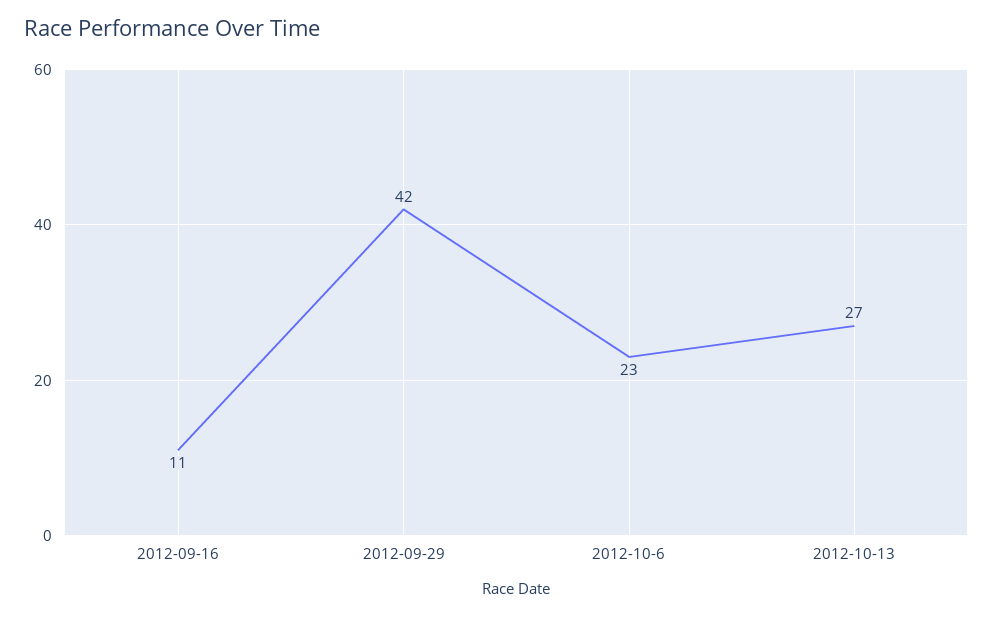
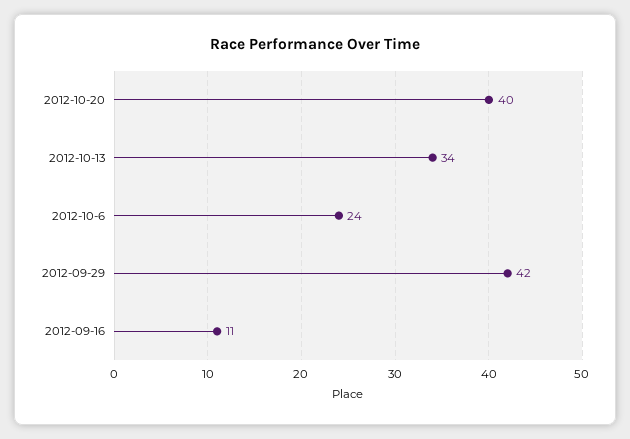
2012-10-6: 23 -> 24
2012-10-13: 27 -> 34
2012-10-20: none -> 40

